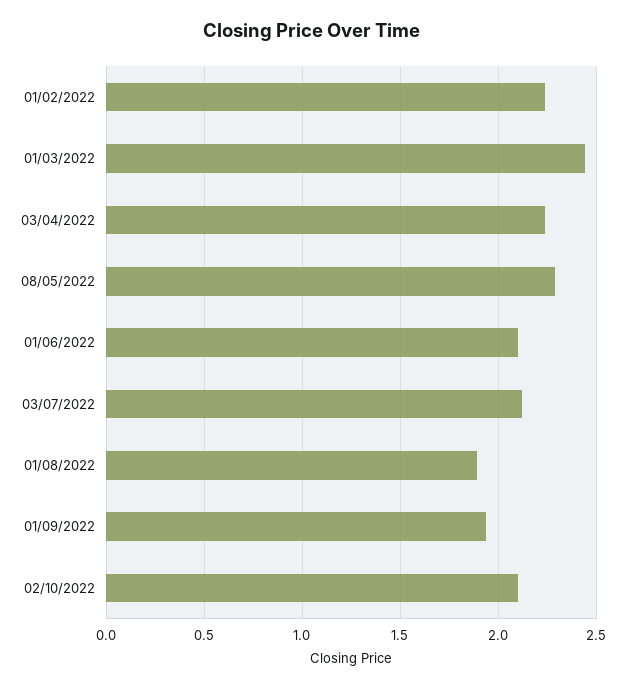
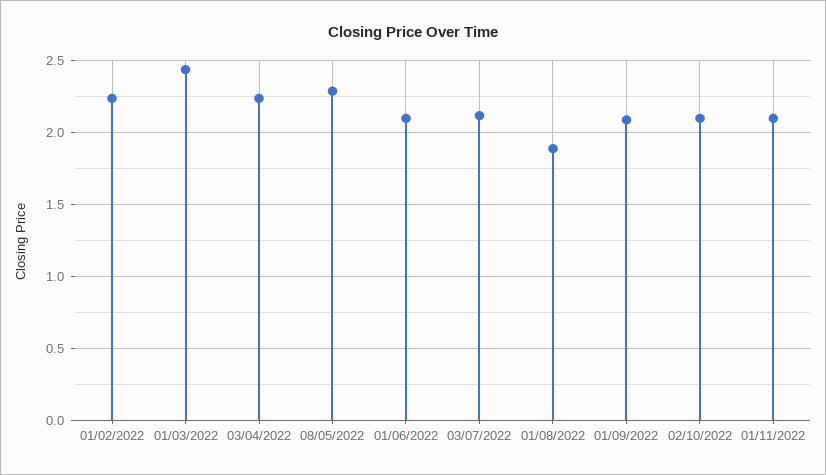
01/09/2022: 1.95 -> 2.1
01/11/2022: none -> 2.1

